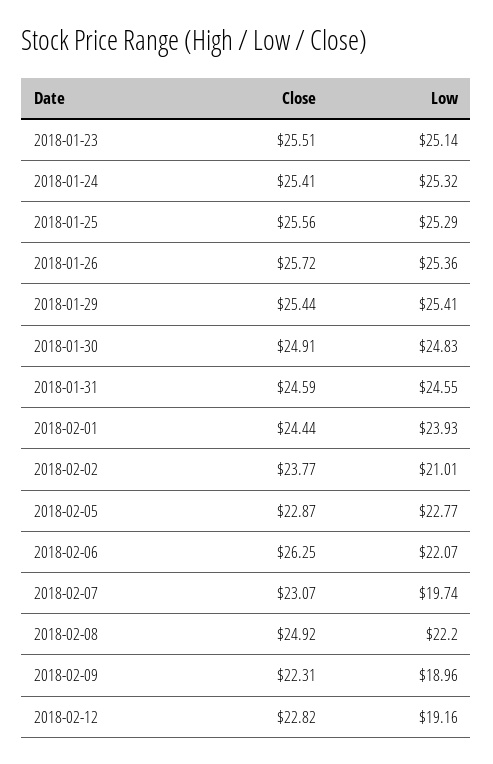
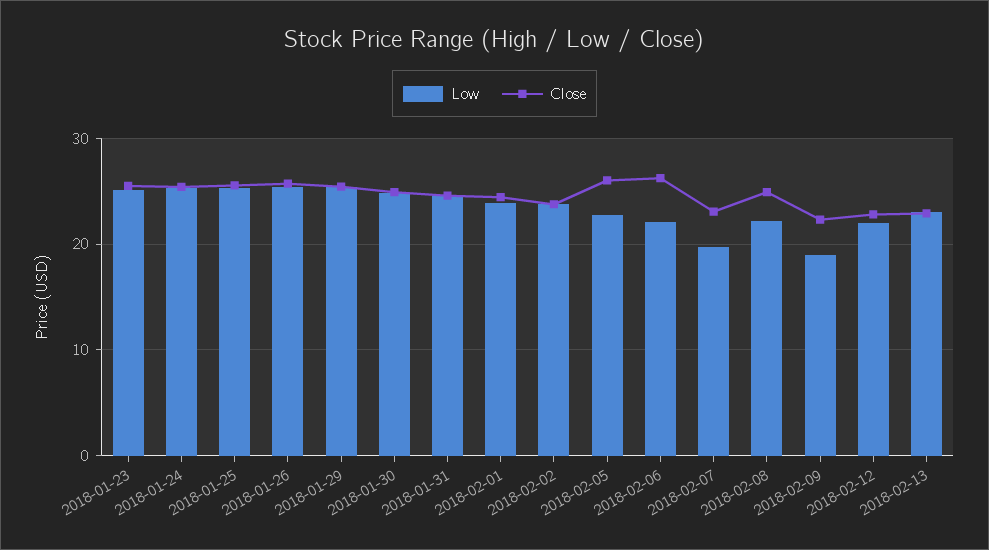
Low, 2018-02-02: 21.01 -> 24
Close, 2018-02-05: 22.87 -> 26
Low, 2018-02-12: 19.16 -> 22
Low, 2018-02-13: none -> 23
Close, 2018-02-13: none -> 23

